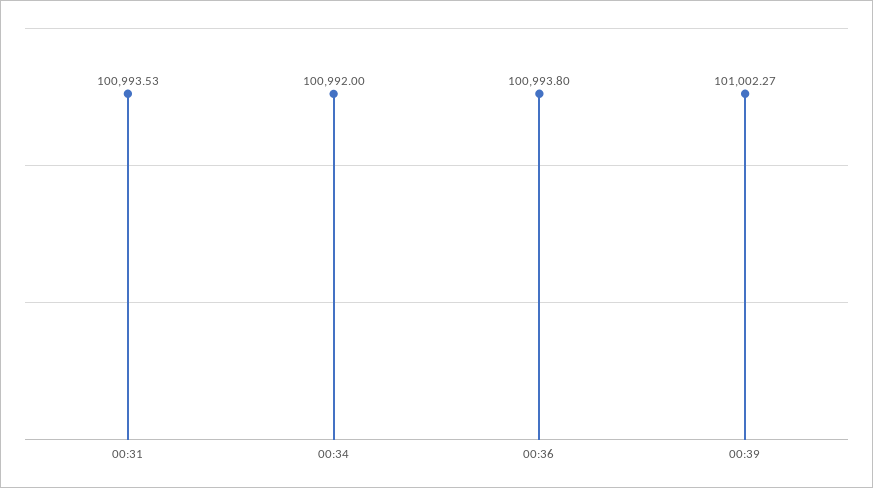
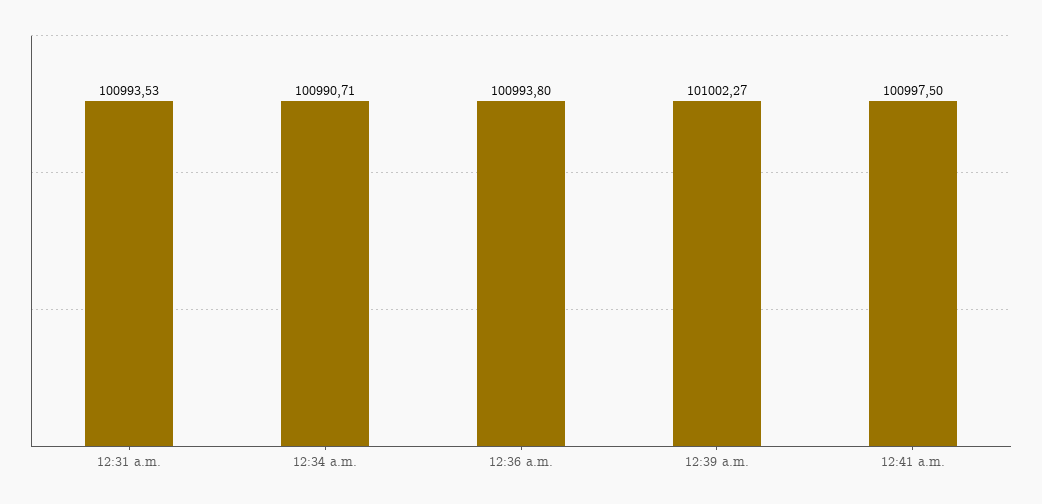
00:34: 100992 -> 100990.71
12:41 a.m.: none -> 100997.5

